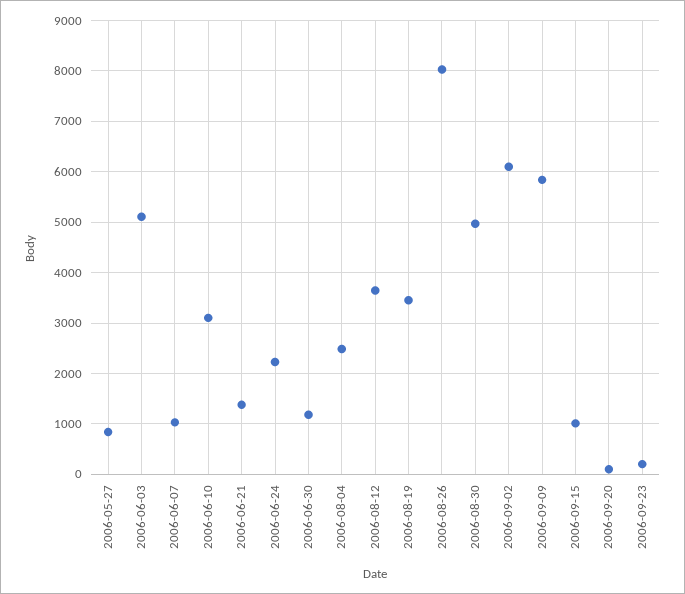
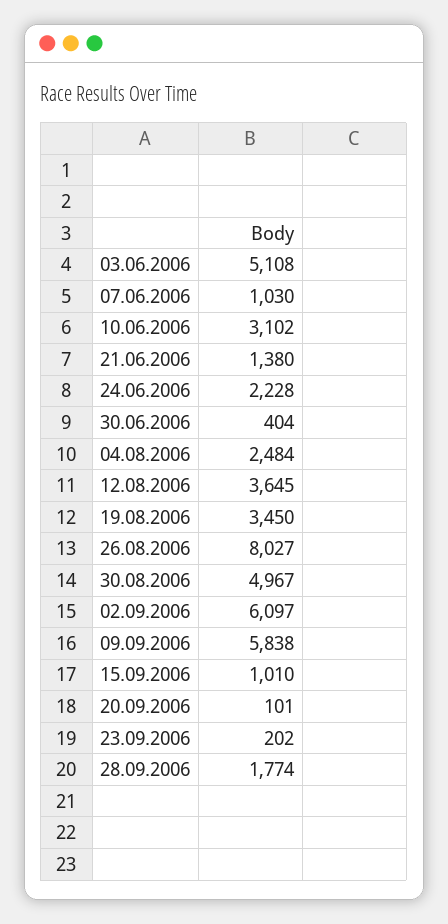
2006-05-27: 800 -> none
2006-06-30: 1200 -> 404
28.09.2006: none -> 1774

